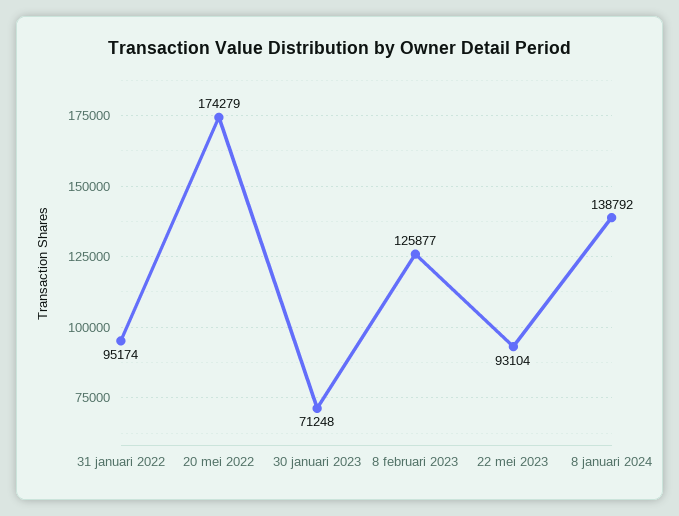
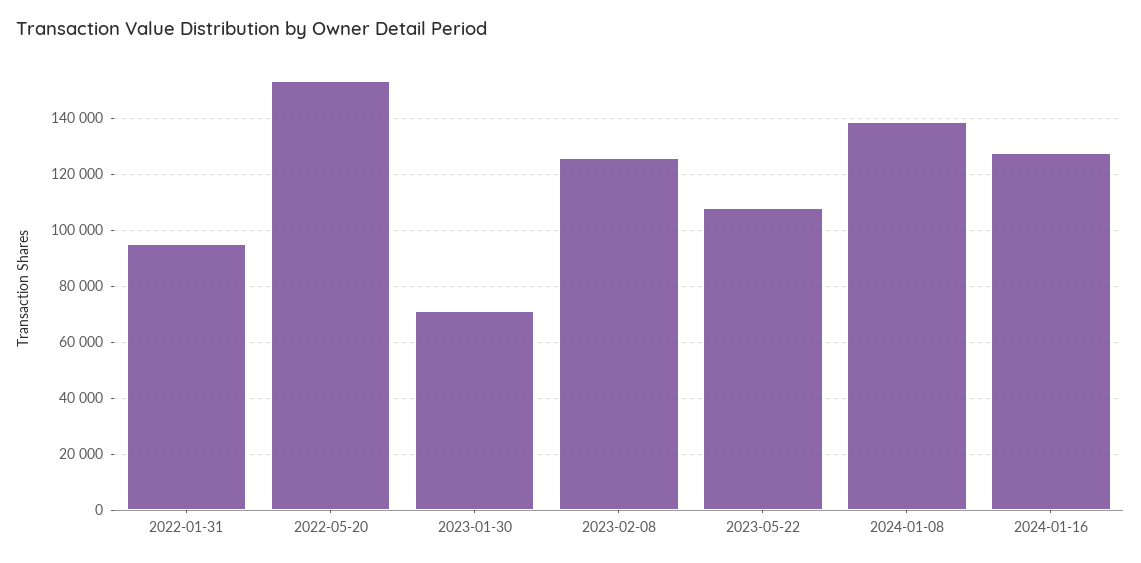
20 mei 2022: 174279 -> 152500
22 mei 2023: 93104 -> 107500
2024-01-16: none -> 127500

